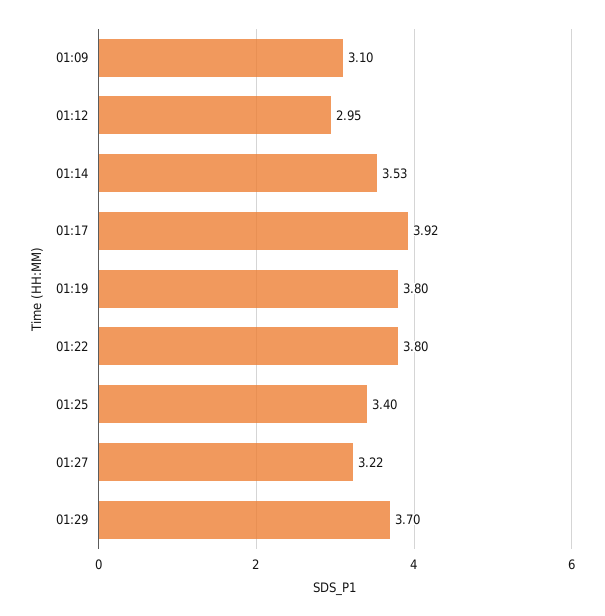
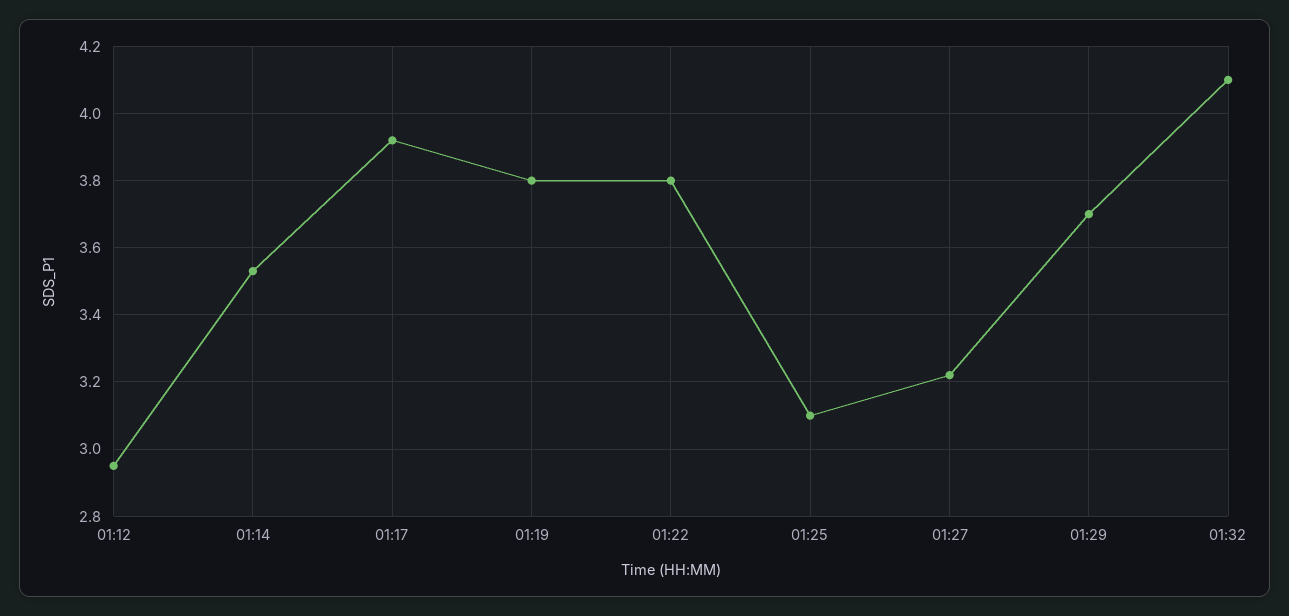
01:09: 3.1 -> none
01:25: 3.4 -> 3.1
01:32: none -> 4.1

